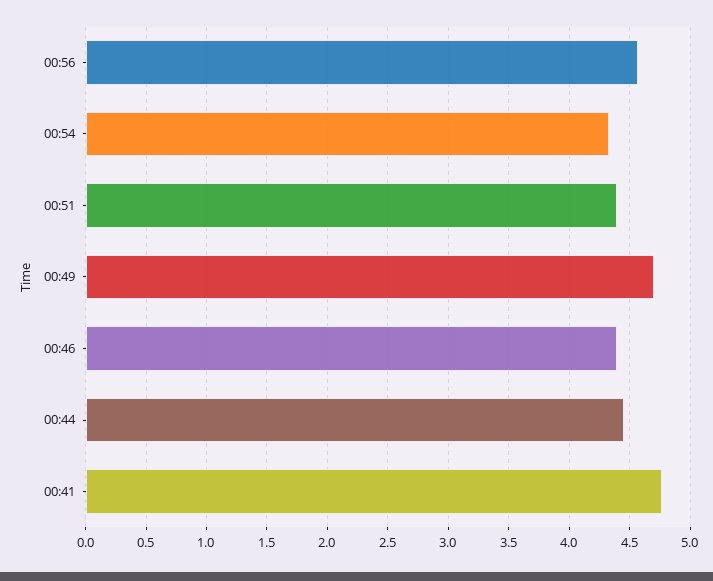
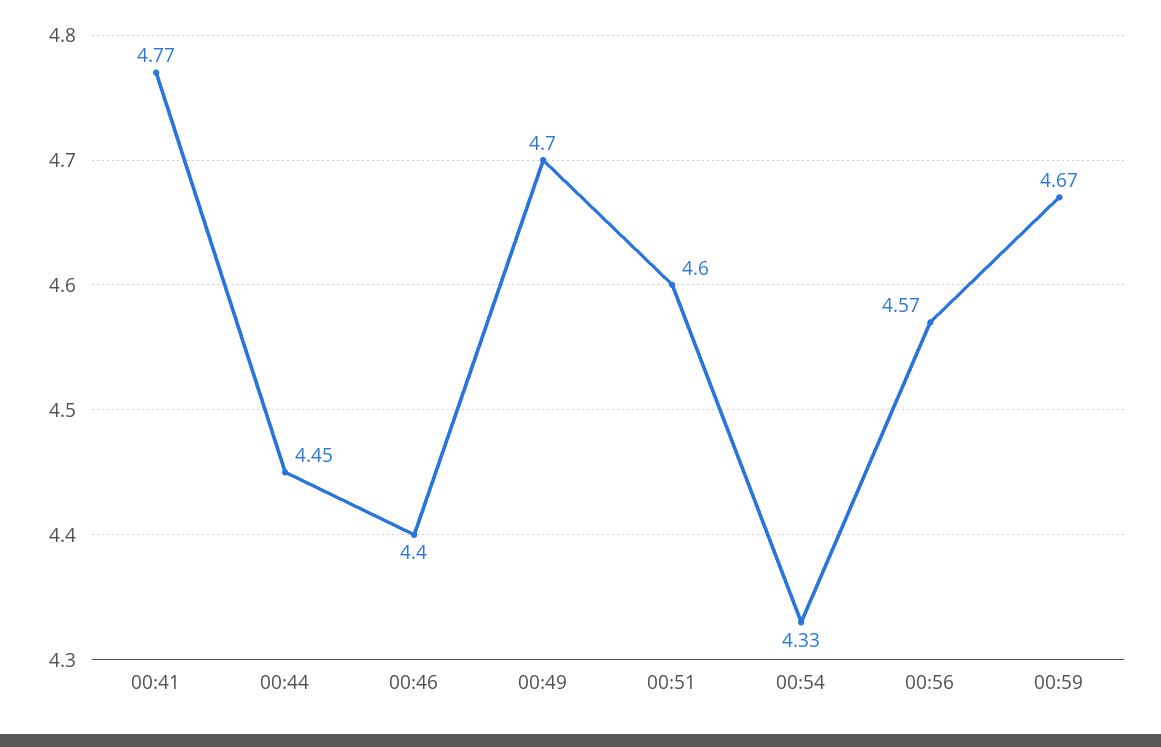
00:51: 4.4 -> 4.6
00:59: none -> 4.67

